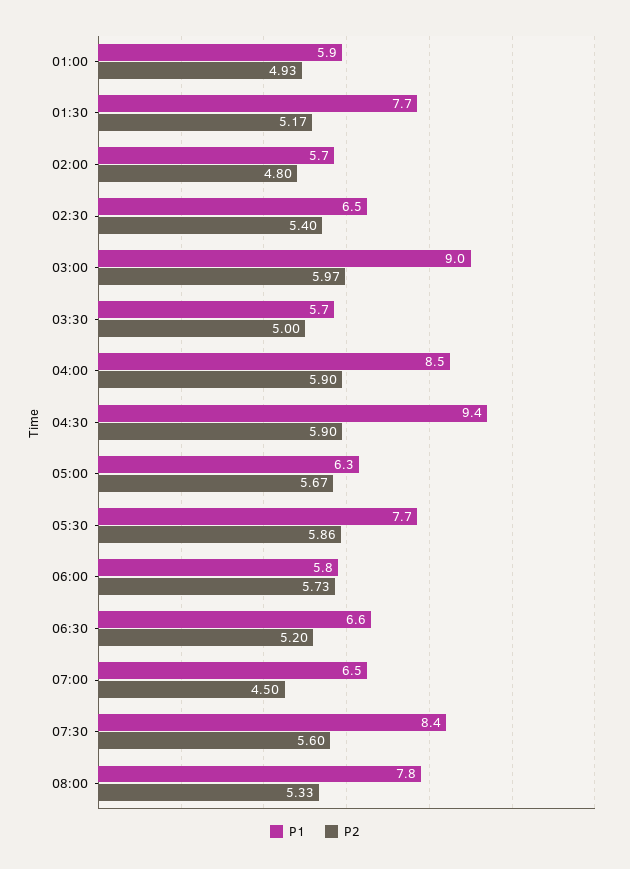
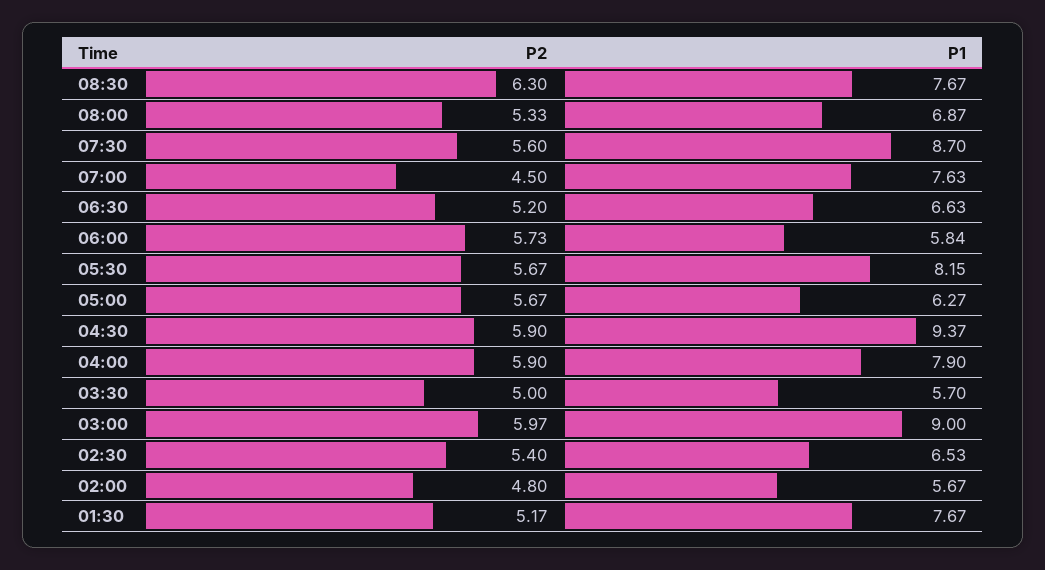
P1, 01:00: 5.9 -> none
P2, 01:00: 4.93 -> none
P1, 04:00: 8.5 -> 7.9
P1, 05:30: 7.7 -> 8.15
P2, 05:30: 5.86 -> 5.67
P1, 07:00: 6.5 -> 7.63
P1, 07:30: 8.4 -> 8.7
P1, 08:00: 7.8 -> 6.87
P2, 08:30: none -> 6.3
P1, 08:30: none -> 7.67

